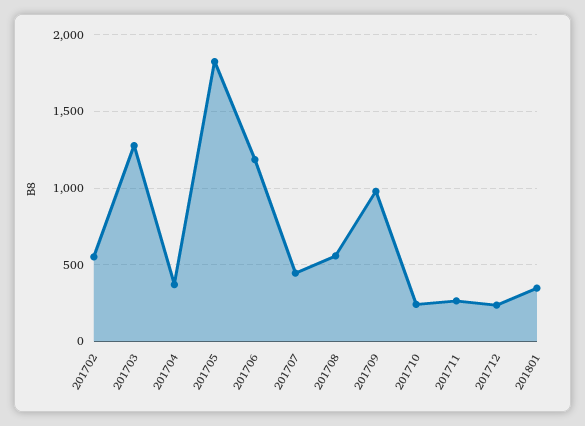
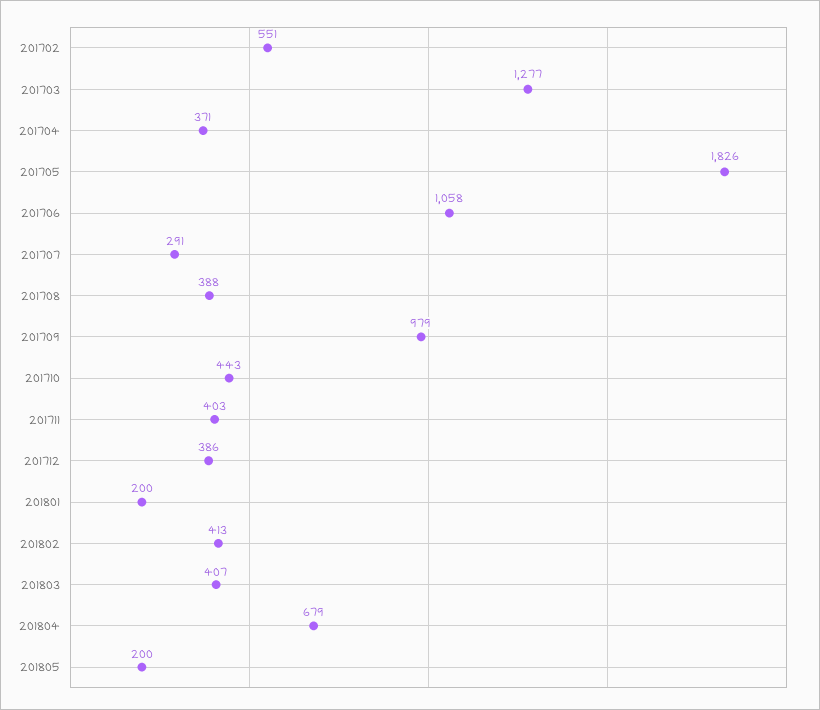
201706: 1200 -> 1058
201707: 450 -> 291
201708: 550 -> 388
201710: 250 -> 443
201711: 250 -> 403
201712: 250 -> 386
201801: 350 -> 200
201802: none -> 413
201803: none -> 407
201804: none -> 679
201805: none -> 200

